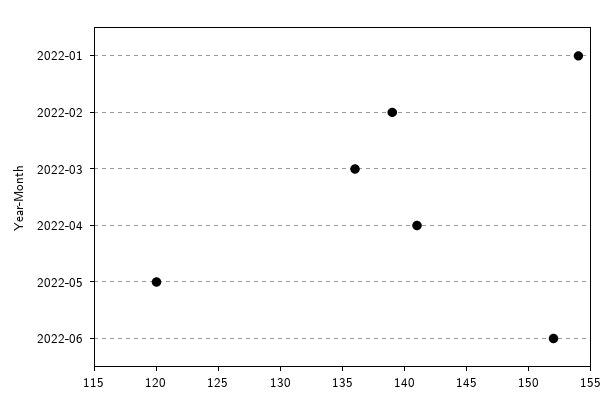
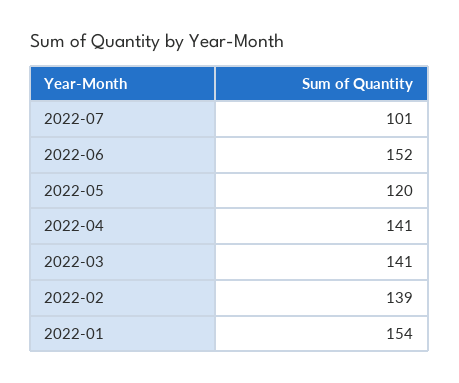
2022-03: 136 -> 141
2022-07: none -> 101

